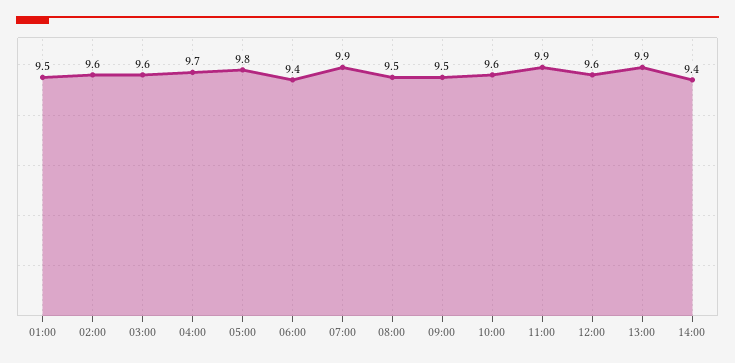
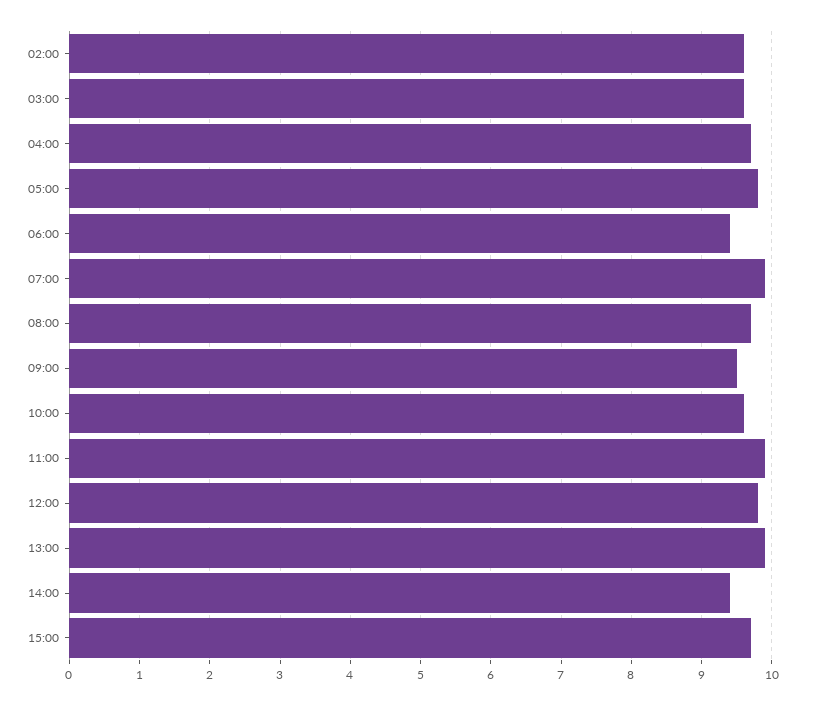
01:00: 9.5 -> none
08:00: 9.5 -> 9.7
12:00: 9.6 -> 9.8
15:00: none -> 9.7

